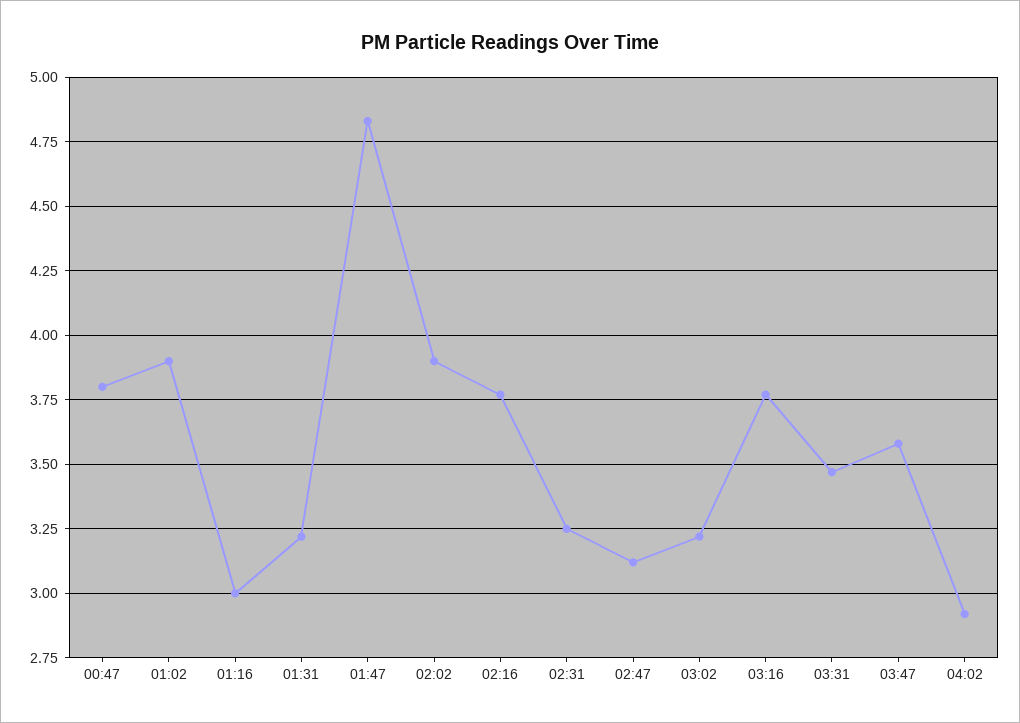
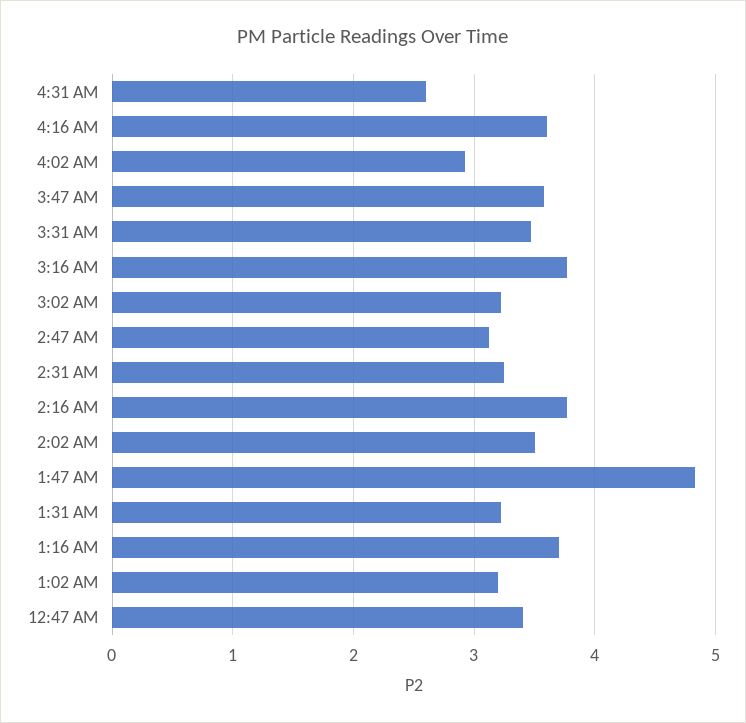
00:47: 3.8 -> 3.4
01:02: 3.9 -> 3.2
01:16: 3 -> 3.7
02:02: 3.9 -> 3.5
4:31 AM: none -> 2.6
4:16 AM: none -> 3.6

